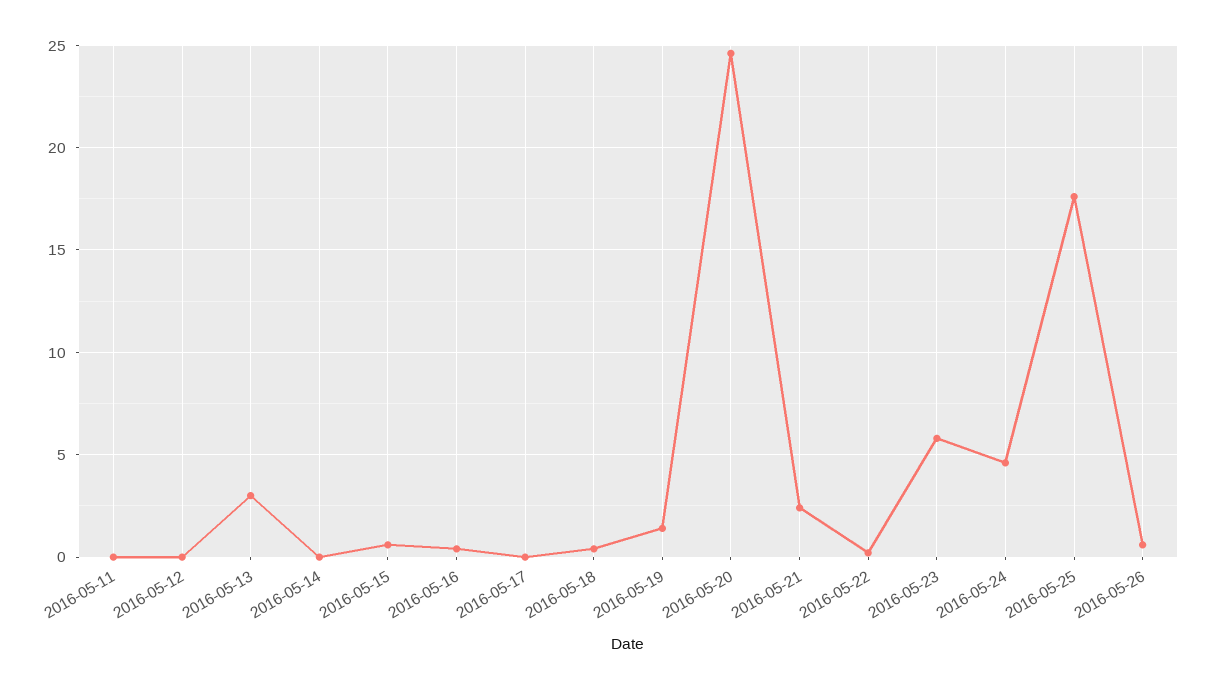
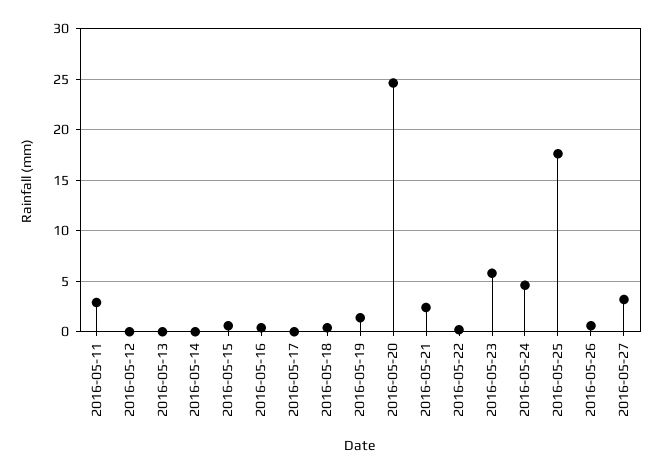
2016-05-11: 0 -> 3
2016-05-13: 3 -> 0
2016-05-27: none -> 3

